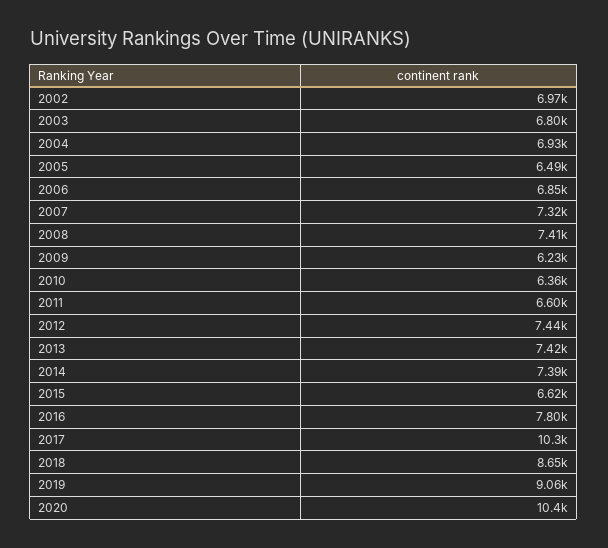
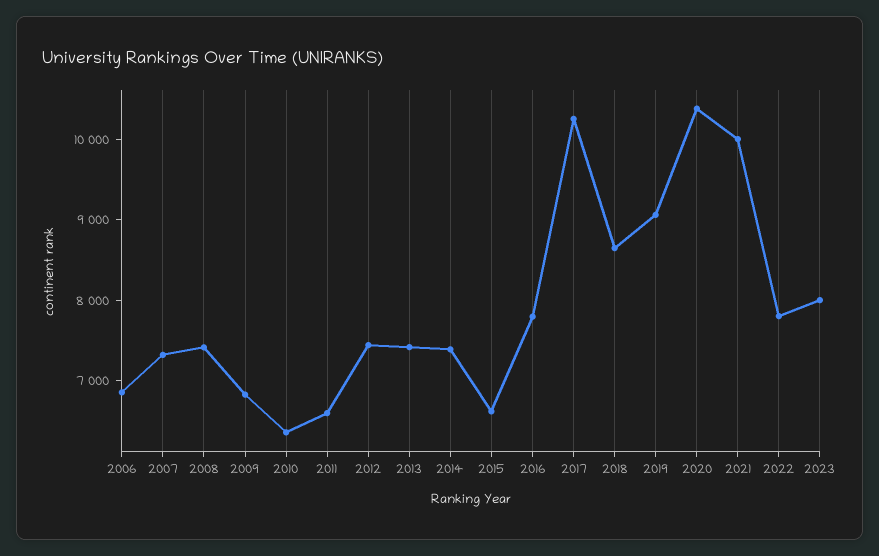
2002: 6970 -> none
2003: 6800 -> none
2004: 6930 -> none
2005: 6490 -> none
2009: 6230 -> 6800
2021: none -> 10000
2022: none -> 7800
2023: none -> 8000

